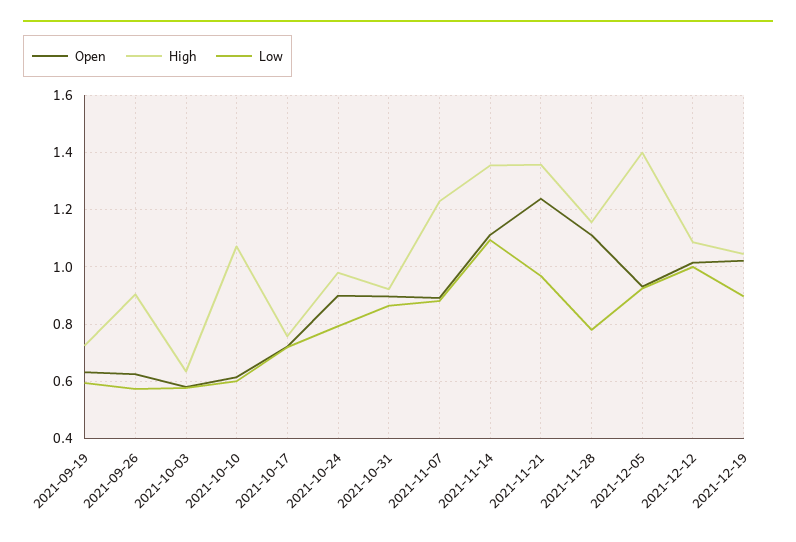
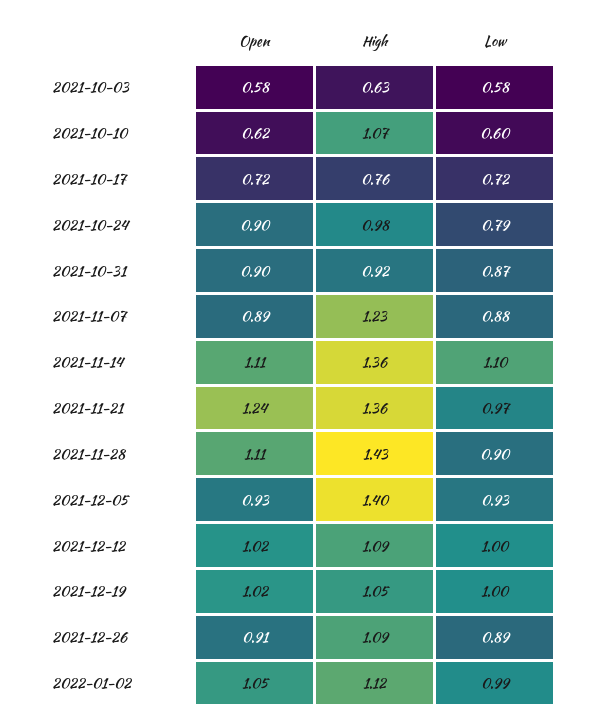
Open, 2021-09-19: 0.625 -> none
High, 2021-09-19: 0.725 -> none
Low, 2021-09-19: 0.6 -> none
Open, 2021-09-26: 0.625 -> none
High, 2021-09-26: 0.9 -> none
Low, 2021-09-26: 0.575 -> none
High, 2021-11-28: 1.15 -> 1.43
Low, 2021-11-28: 0.775 -> 0.9
Low, 2021-12-19: 0.9 -> 1
Open, 2021-12-26: none -> 0.91
High, 2021-12-26: none -> 1.09
Low, 2021-12-26: none -> 0.89
Open, 2022-01-02: none -> 1.05
High, 2022-01-02: none -> 1.12
Low, 2022-01-02: none -> 0.99

